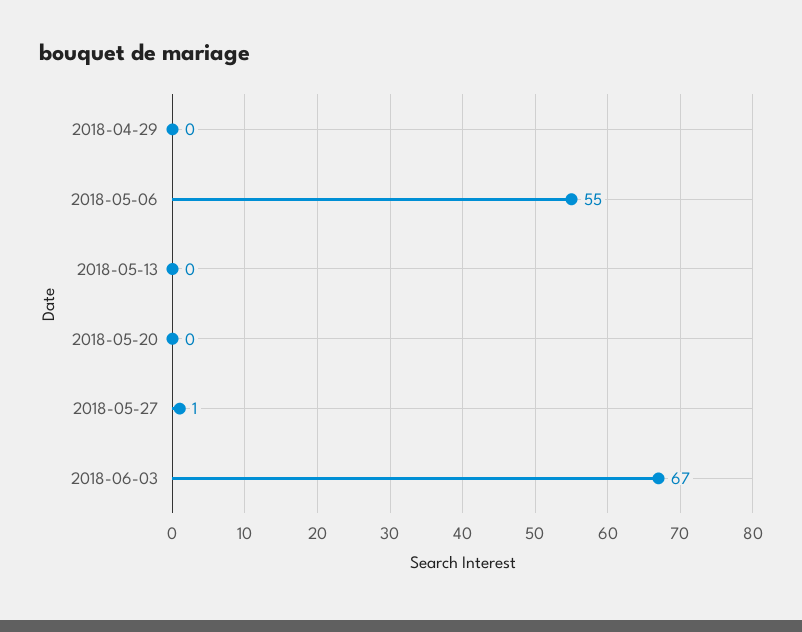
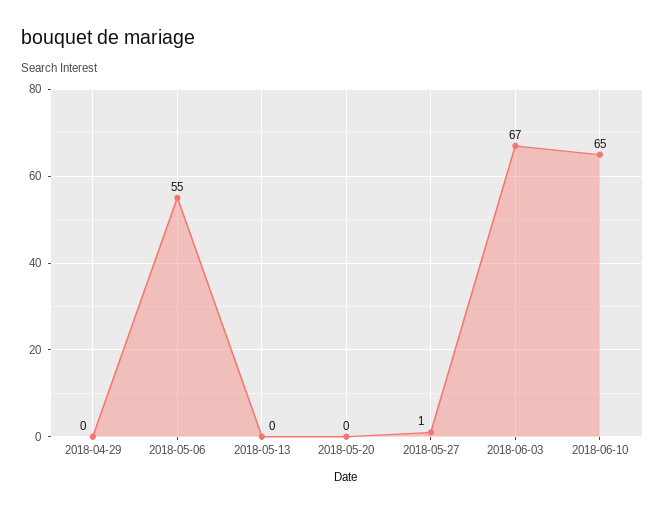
2018-06-10: none -> 65

